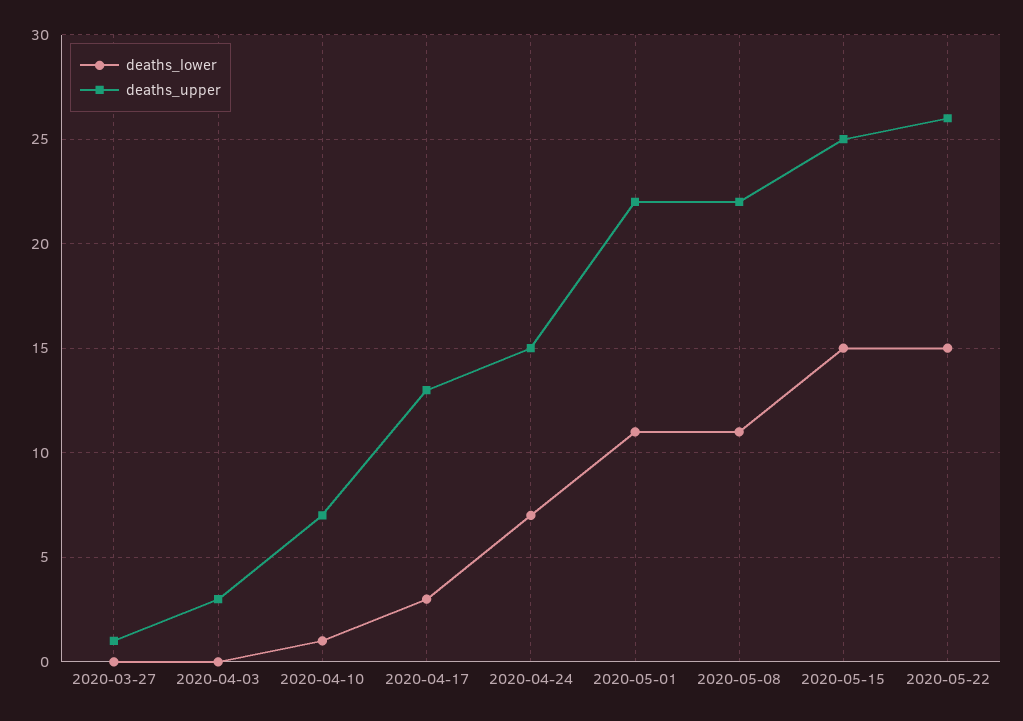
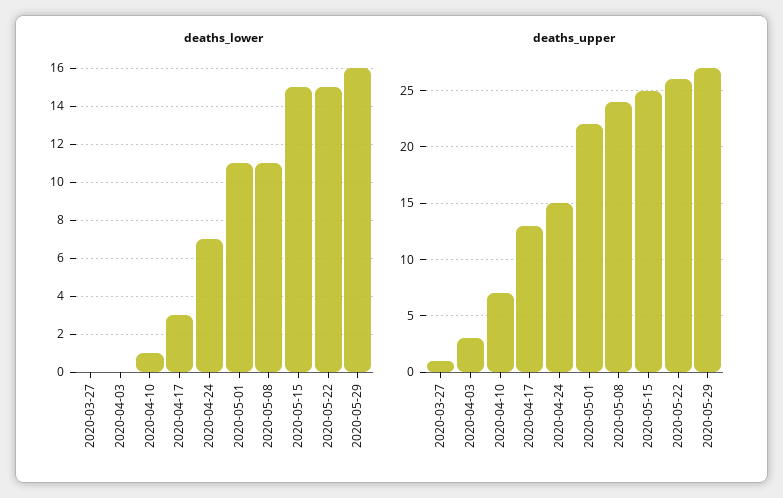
deaths_upper, 2020-05-08: 22 -> 24
deaths_lower, 2020-05-29: none -> 16
deaths_upper, 2020-05-29: none -> 27

